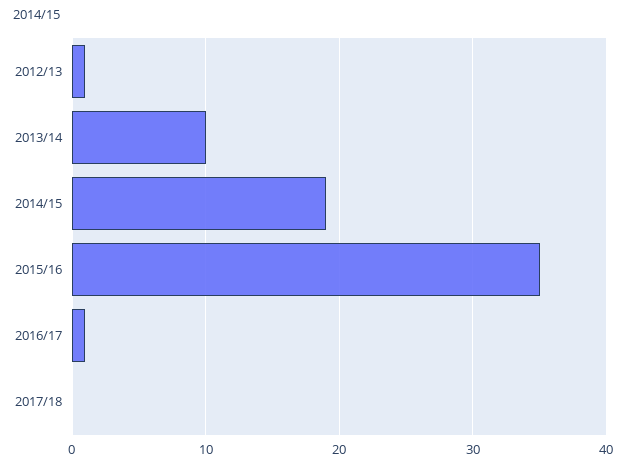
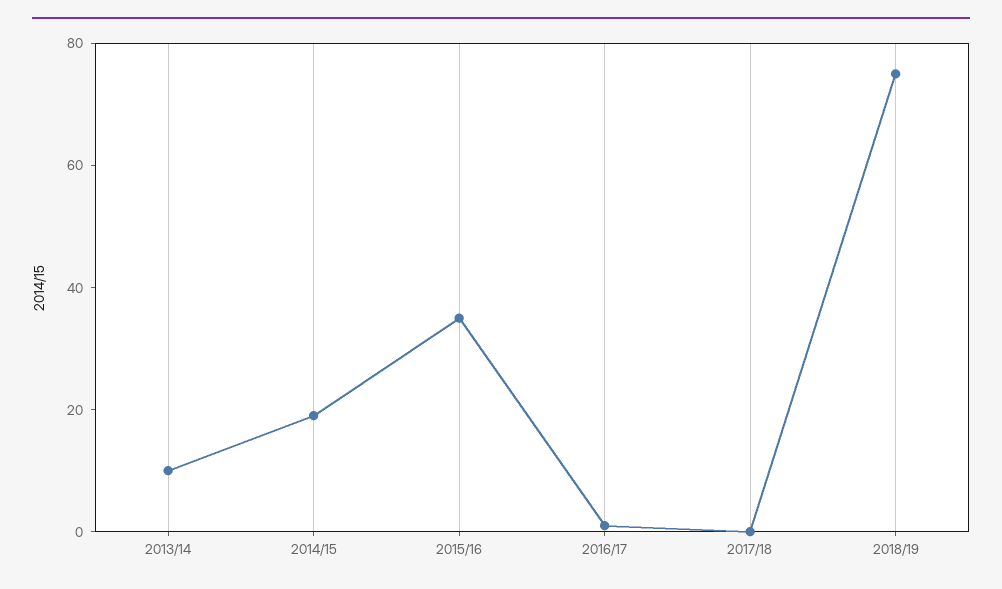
2012/13: 1 -> none
2018/19: none -> 75

